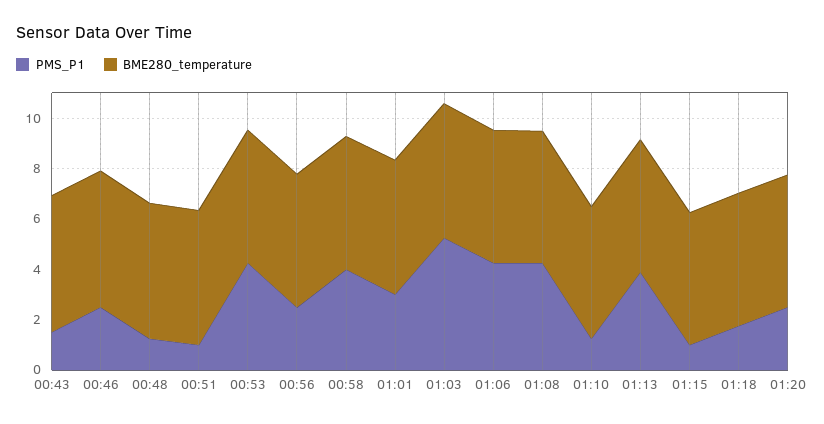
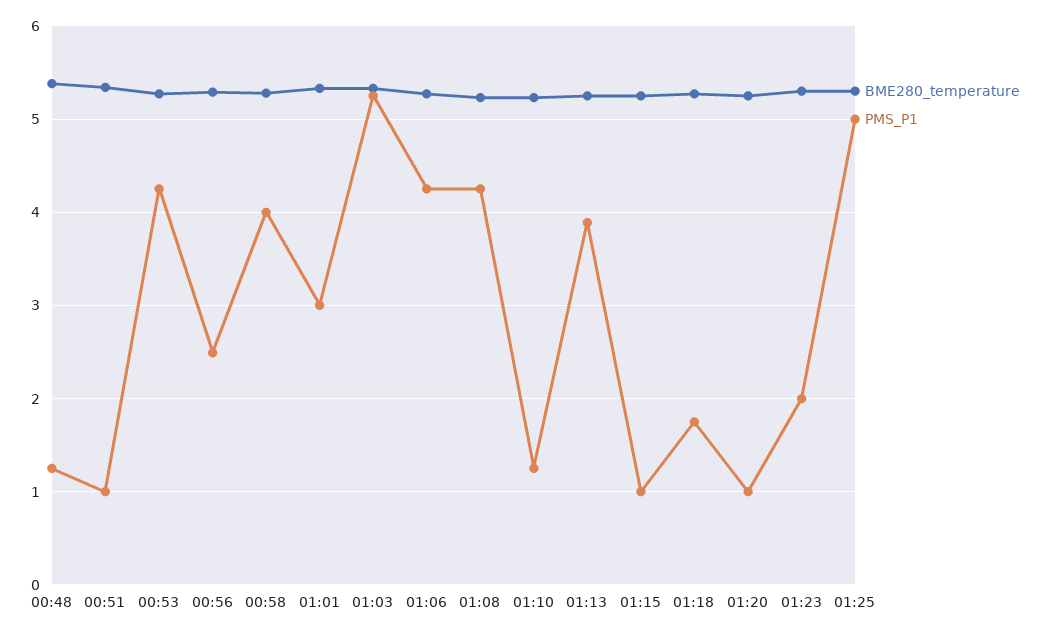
PMS_P1, 00:43: 1.5 -> none
BME280_temperature, 00:43: 5.5 -> none
PMS_P1, 00:46: 2.5 -> none
BME280_temperature, 00:46: 5.5 -> none
PMS_P1, 01:20: 2.5 -> 1
BME280_temperature, 01:23: none -> 5.3
PMS_P1, 01:23: none -> 2
BME280_temperature, 01:25: none -> 5.3
PMS_P1, 01:25: none -> 5

